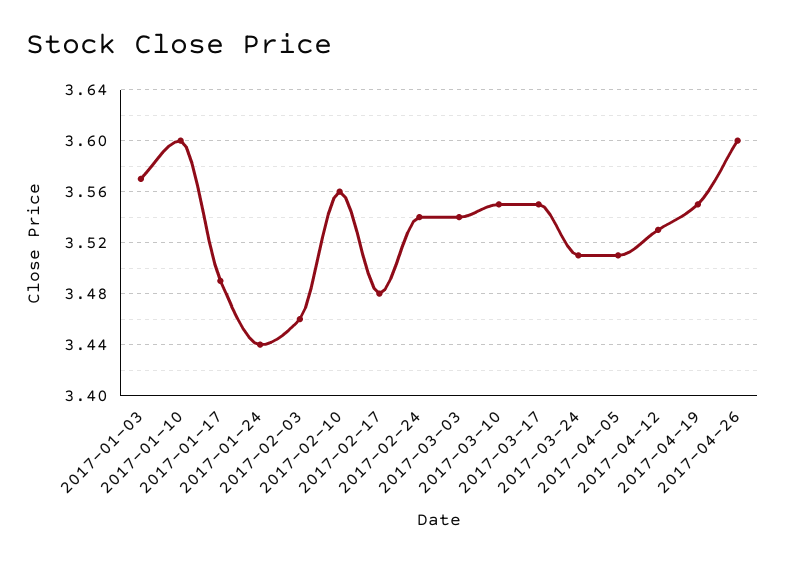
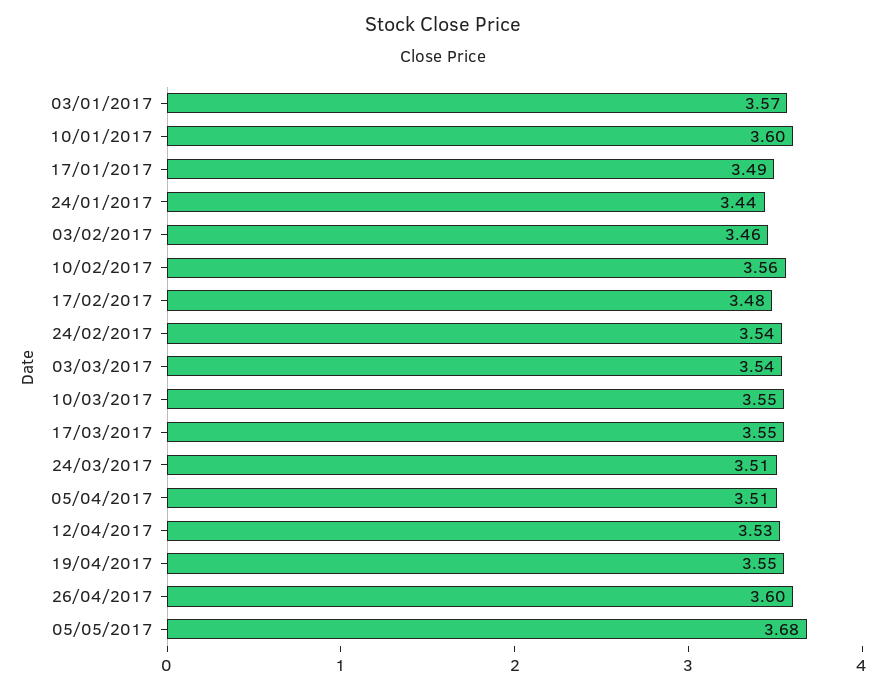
05/05/2017: none -> 3.68

